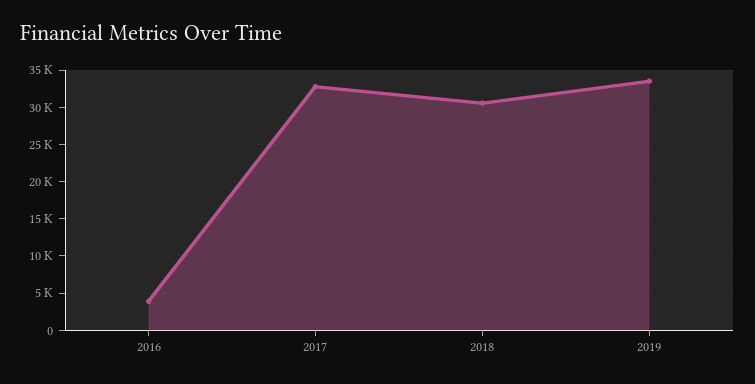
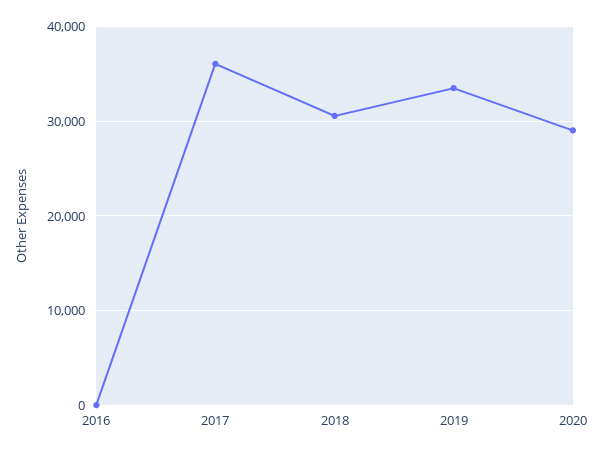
2016: 4000 -> 0
2017: 33000 -> 36000
2020: none -> 29000

